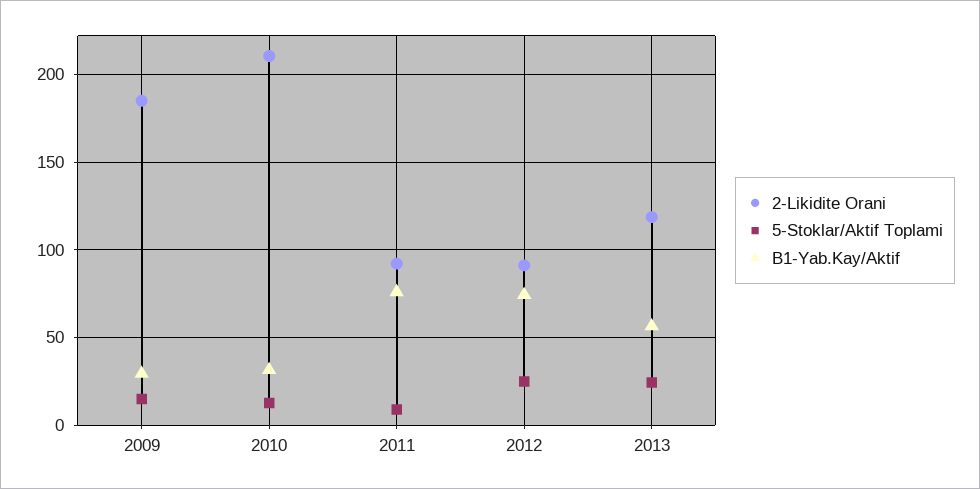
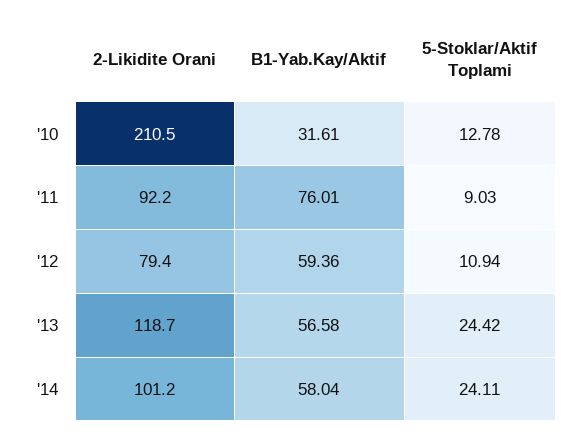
2-Likidite Orani, 2009: 185 -> none
5-Stoklar/Aktif Toplami, 2009: 15 -> none
B1-Yab.Kay/Aktif, 2009: 30 -> none
2-Likidite Orani, 2012: 90 -> 79.4
5-Stoklar/Aktif Toplami, 2012: 25 -> 10.94
B1-Yab.Kay/Aktif, 2012: 75 -> 59.36
2-Likidite Orani, '14: none -> 101.2
B1-Yab.Kay/Aktif, '14: none -> 58.04
5-Stoklar/Aktif Toplami, '14: none -> 24.11

